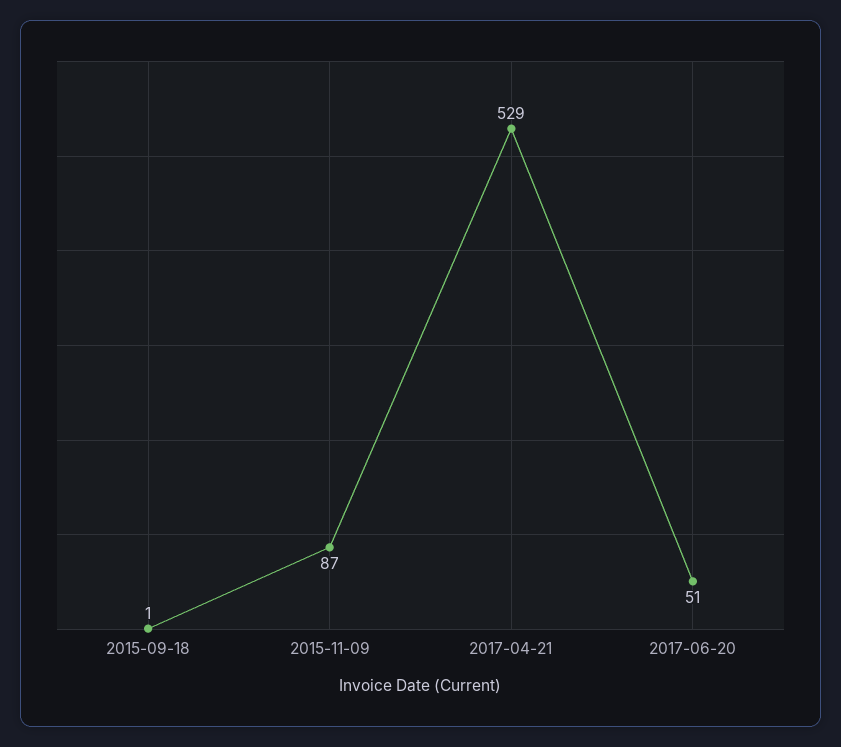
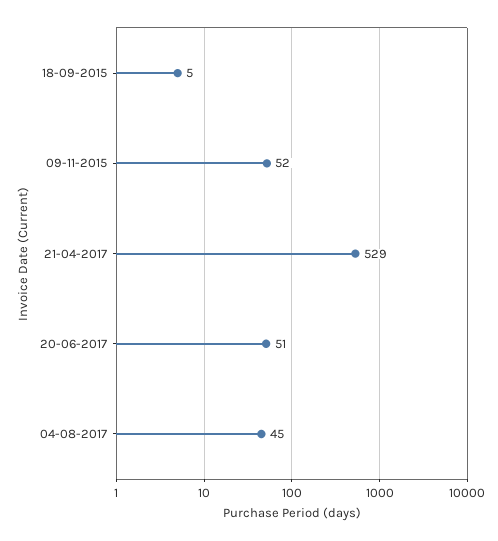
2015-09-18: 1 -> 5
2015-11-09: 87 -> 52
04-08-2017: none -> 45

